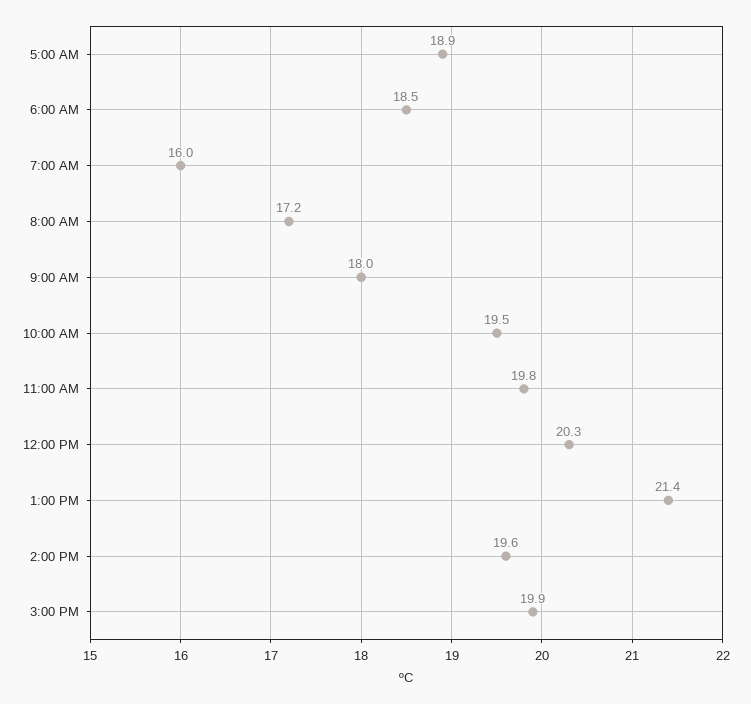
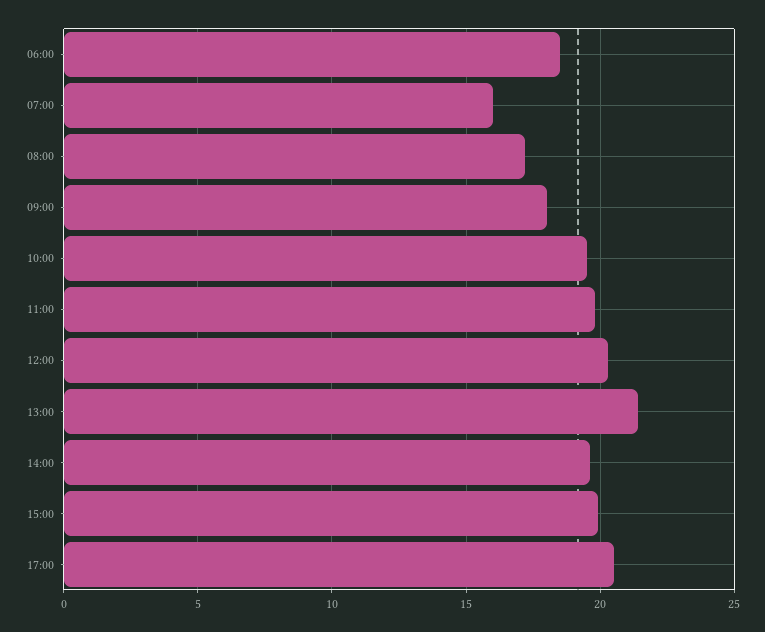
5:00 AM: 18.9 -> none
17:00: none -> 20.5

